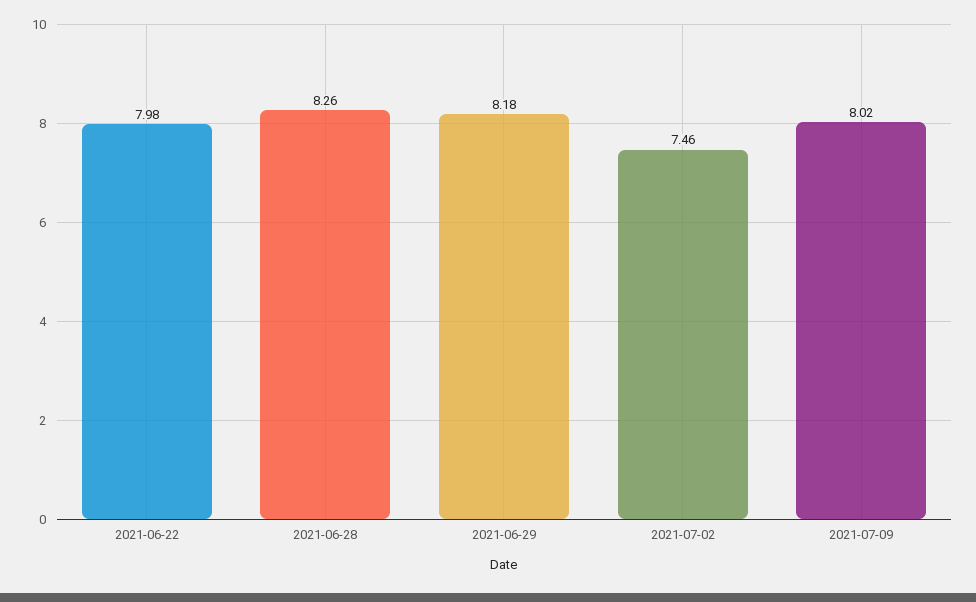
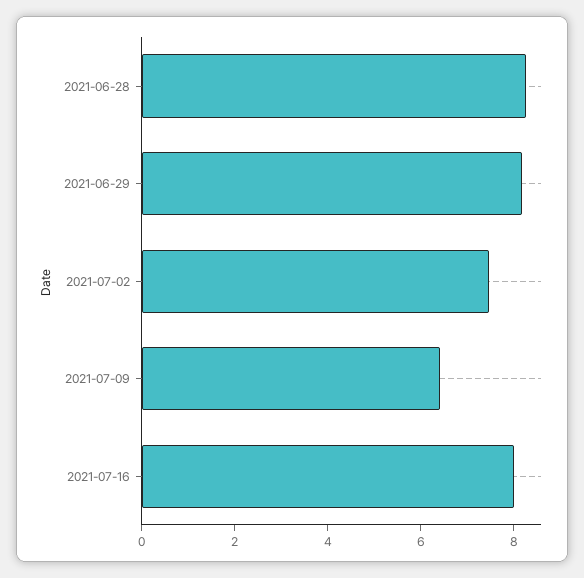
2021-06-22: 7.98 -> none
2021-07-09: 8.02 -> 6.5
2021-07-16: none -> 8

